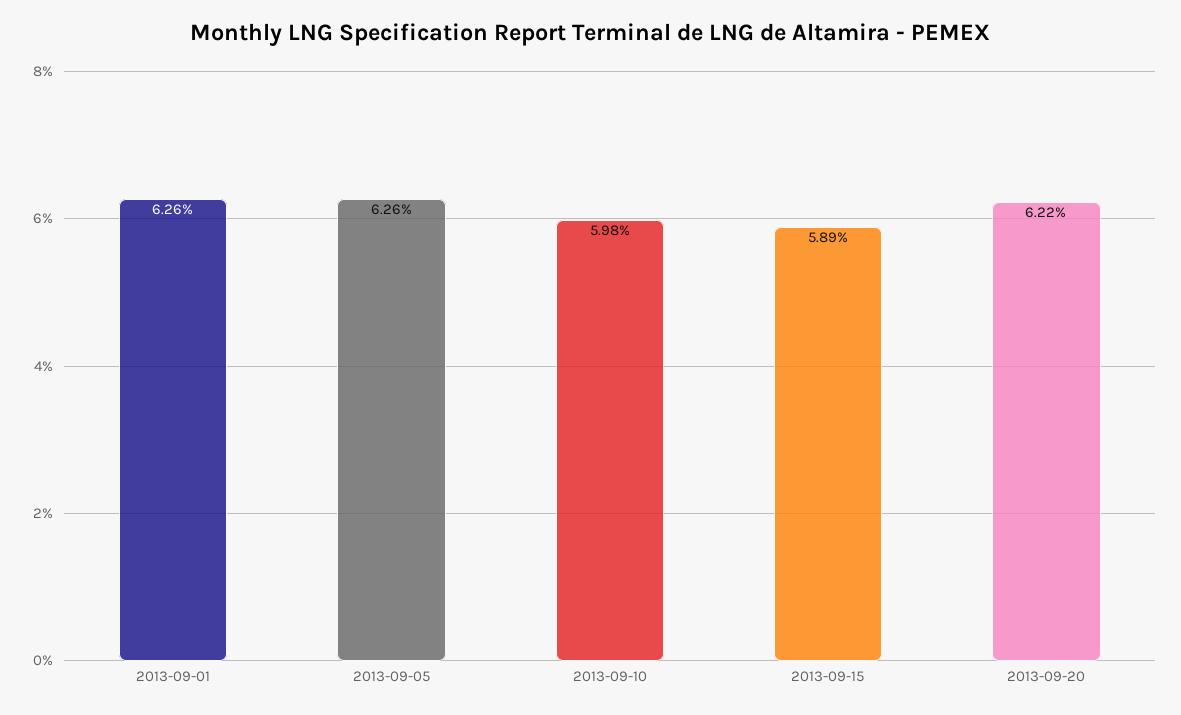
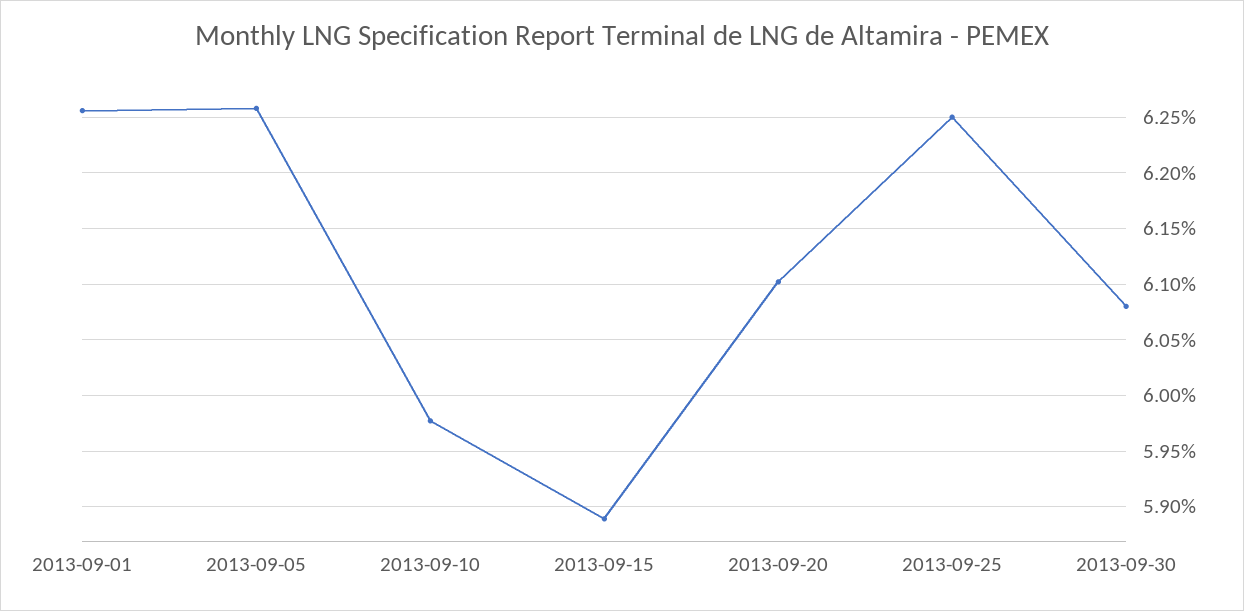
2013-09-20: 6.22 -> 6.1
2013-09-25: none -> 6.25
2013-09-30: none -> 6.08

